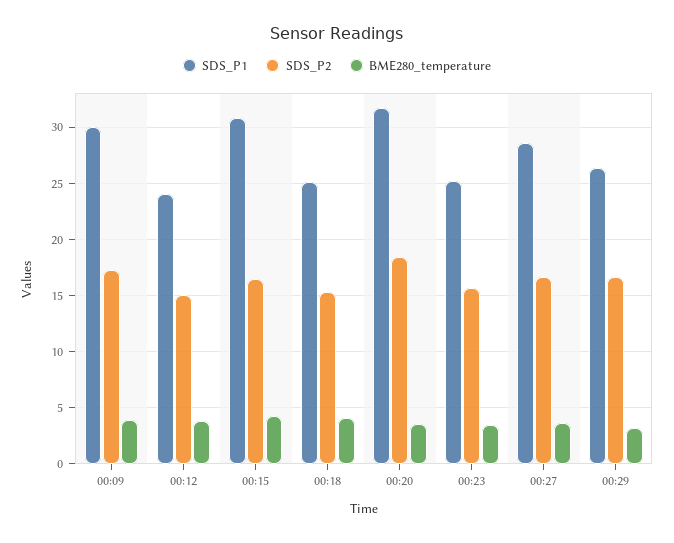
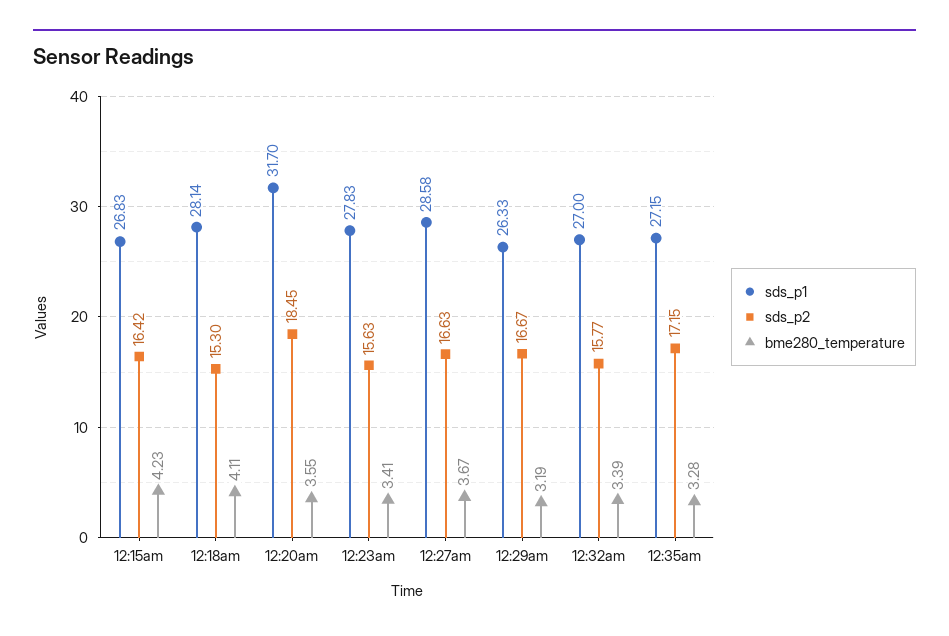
SDS_P1, 00:09: 30 -> none
SDS_P2, 00:09: 17 -> none
BME280_temperature, 00:09: 4 -> none
SDS_P1, 00:12: 24 -> none
SDS_P2, 00:12: 15 -> none
BME280_temperature, 00:12: 4 -> none
SDS_P1, 00:15: 31 -> 26.83
SDS_P1, 00:18: 25 -> 28.14
SDS_P1, 00:23: 25 -> 27.83
SDS_P1, 12:32am: none -> 27
SDS_P2, 12:32am: none -> 15.77
BME280_temperature, 12:32am: none -> 3.39
SDS_P1, 12:35am: none -> 27.15
SDS_P2, 12:35am: none -> 17.15
BME280_temperature, 12:35am: none -> 3.28

